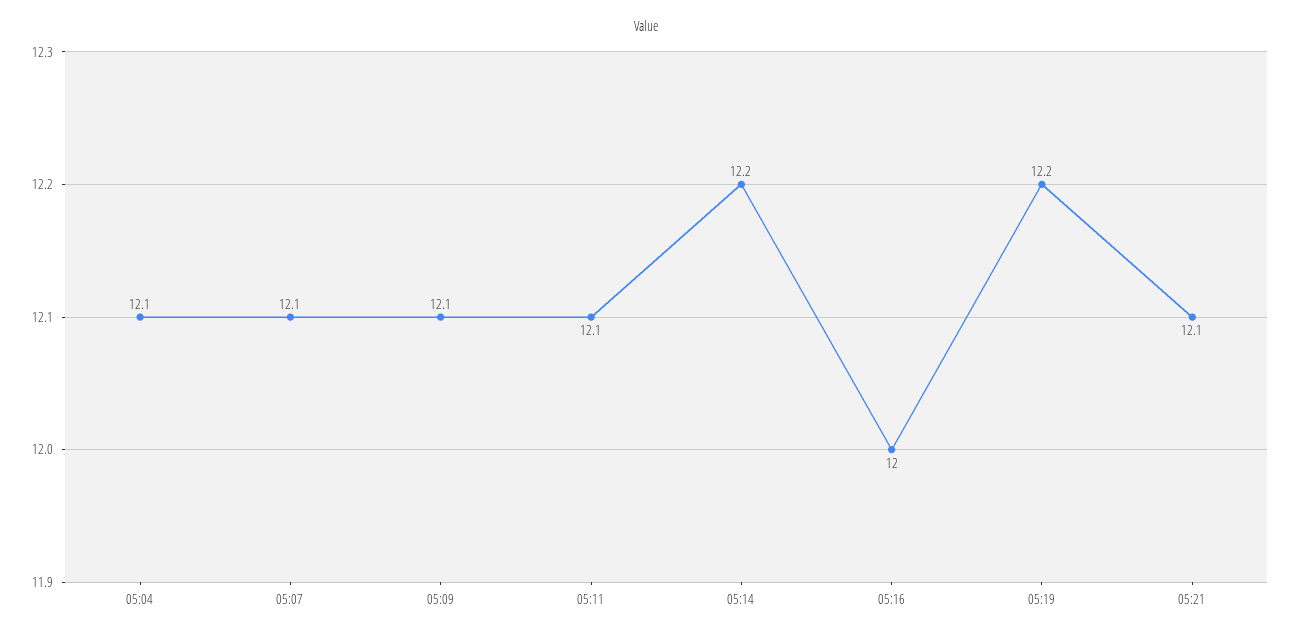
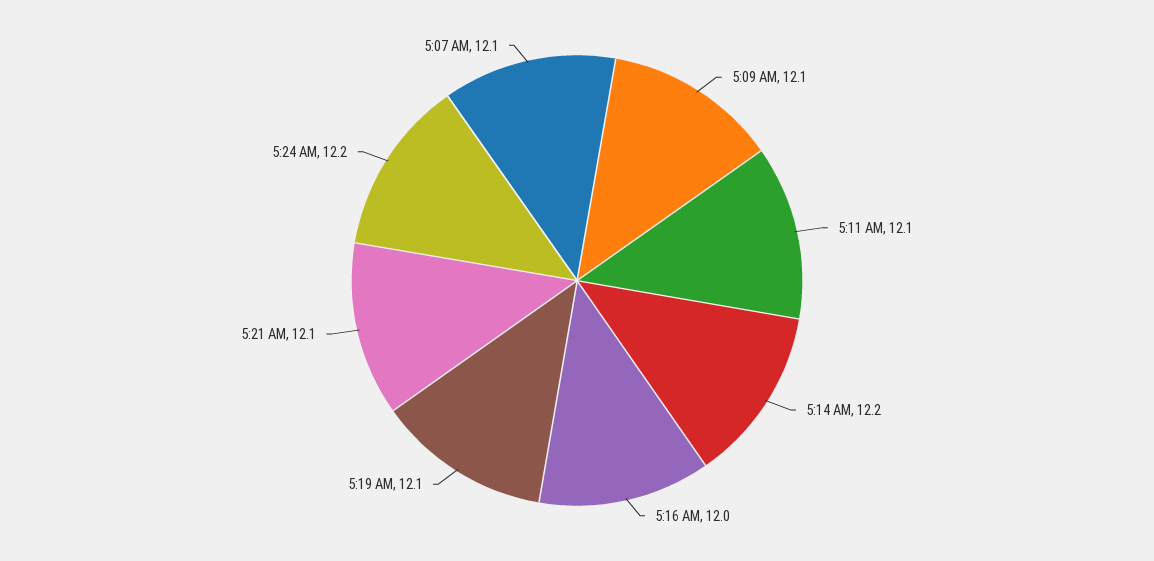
05:04: 12.1 -> none
05:19: 12.2 -> 12.1
5:24 AM: none -> 12.2

